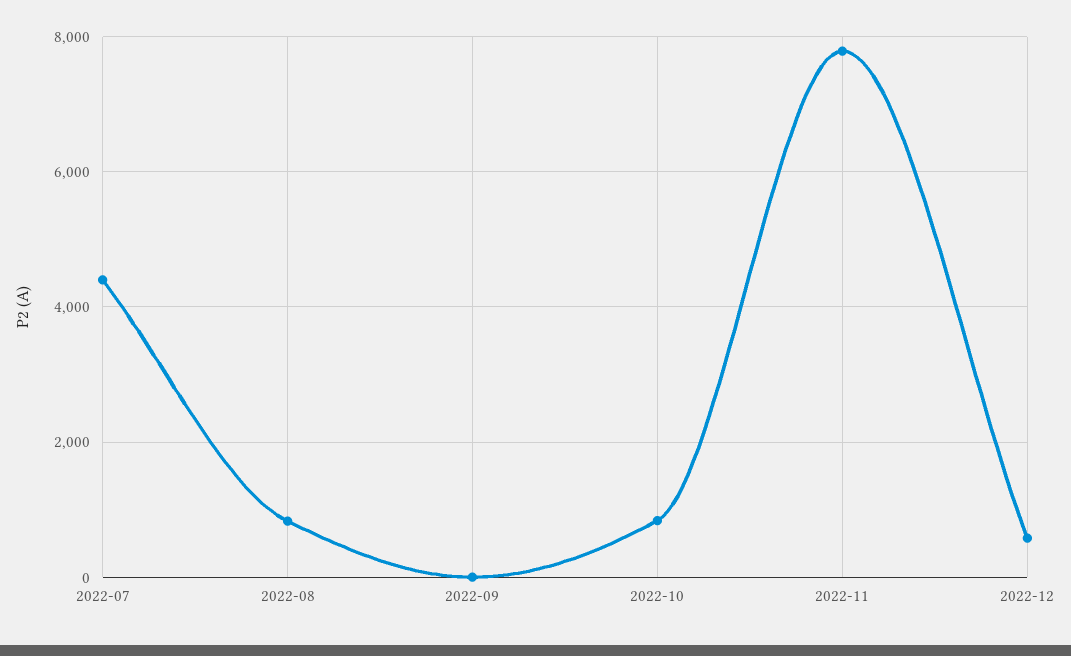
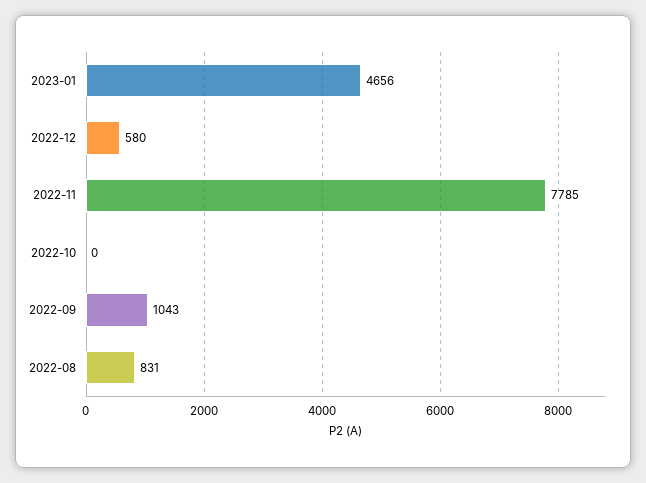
2022-07: 4400 -> none
2022-09: 0 -> 1043
2022-10: 800 -> 0
2023-01: none -> 4656

